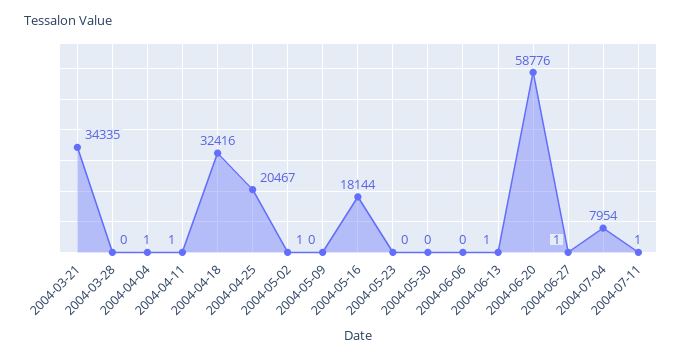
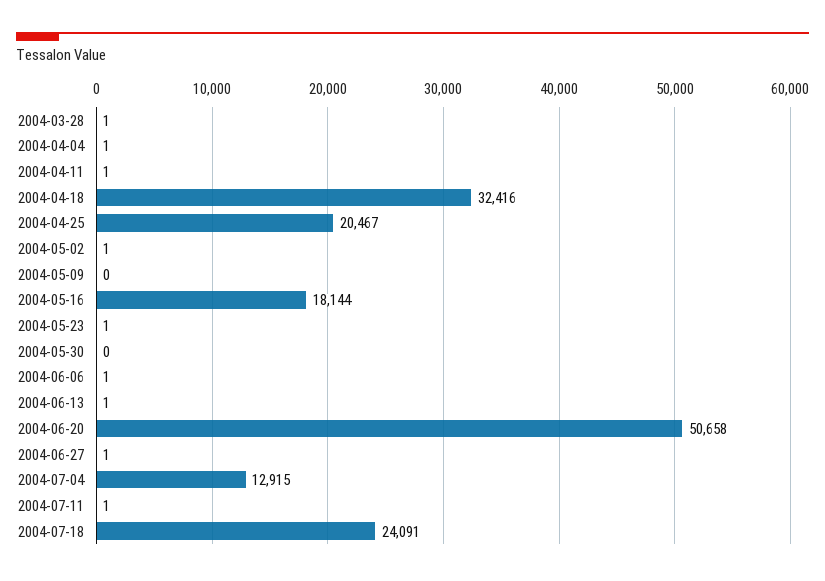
2004-03-21: 34335 -> none
2004-03-28: 0 -> 1
2004-05-23: 0 -> 1
2004-06-06: 0 -> 1
2004-06-20: 58776 -> 50658
2004-07-04: 7954 -> 12915
2004-07-18: none -> 24091

